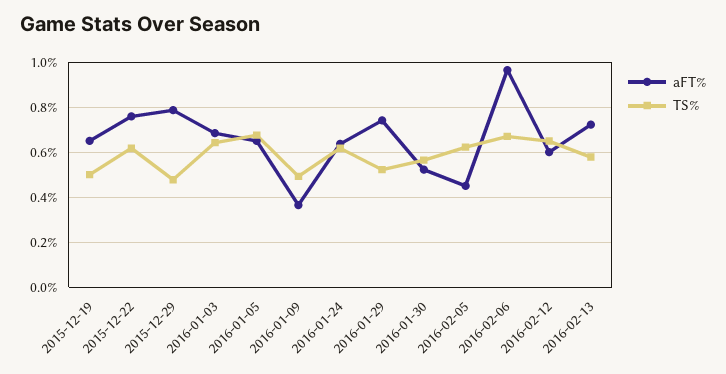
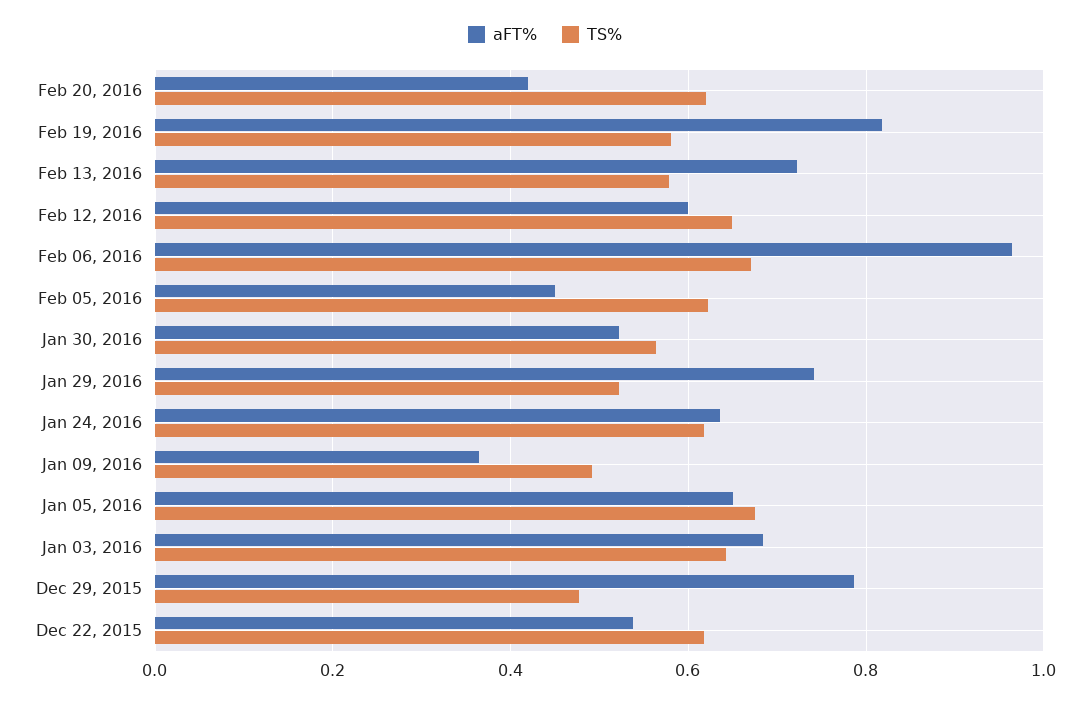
aFT%, 2015-12-19: 0.65 -> none
TS%, 2015-12-19: 0.5 -> none
aFT%, 2015-12-22: 0.75 -> 0.54
aFT%, Feb 20, 2016: none -> 0.42
TS%, Feb 20, 2016: none -> 0.62
aFT%, Feb 19, 2016: none -> 0.82
TS%, Feb 19, 2016: none -> 0.58

